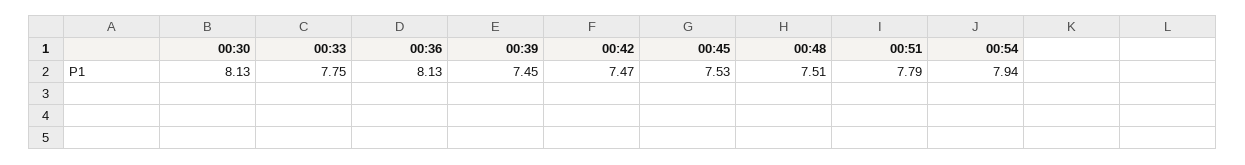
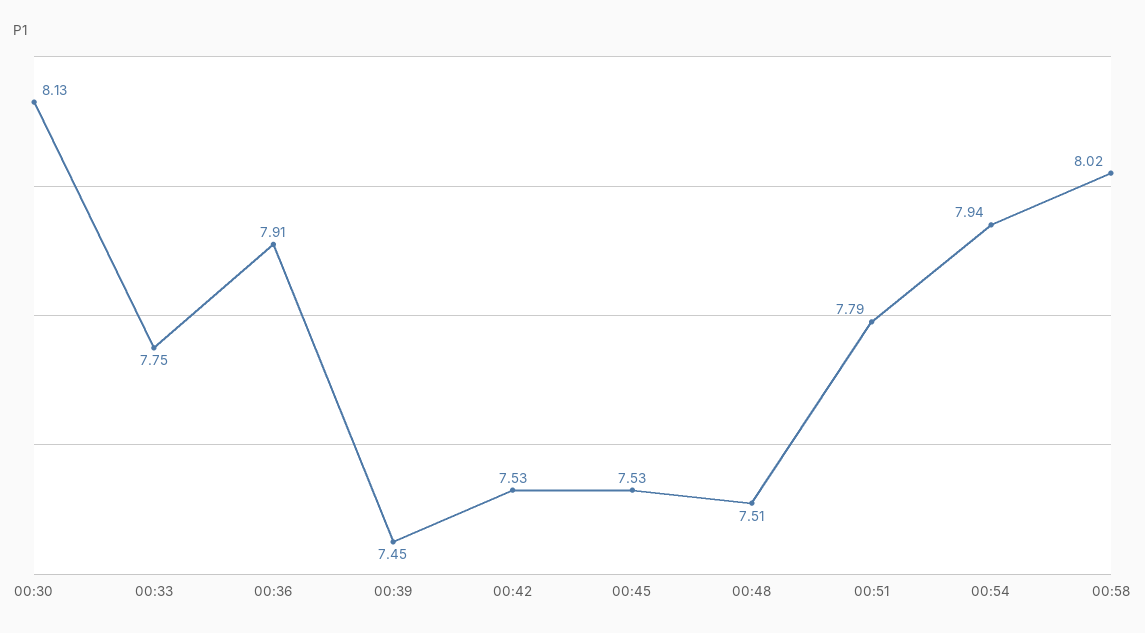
00:36: 8.13 -> 7.91
00:42: 7.47 -> 7.53
00:58: none -> 8.02

